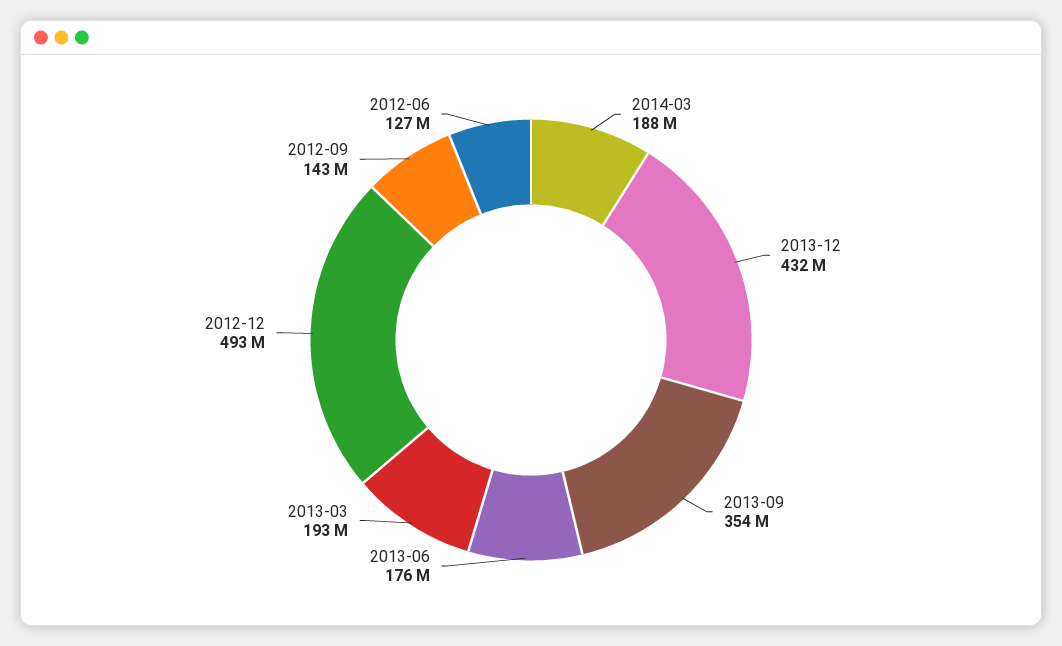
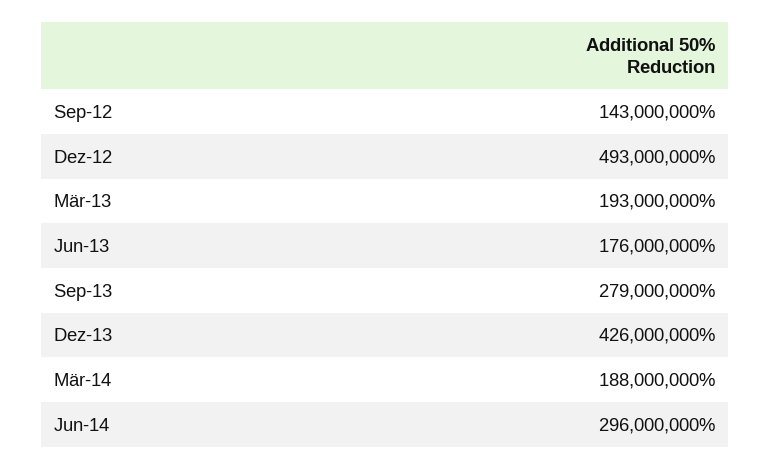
2013-12: 432000000 -> 426000000
2013-09: 354000000 -> 279000000
2012-06: 127000000 -> none
Jun-14: none -> 296000000

